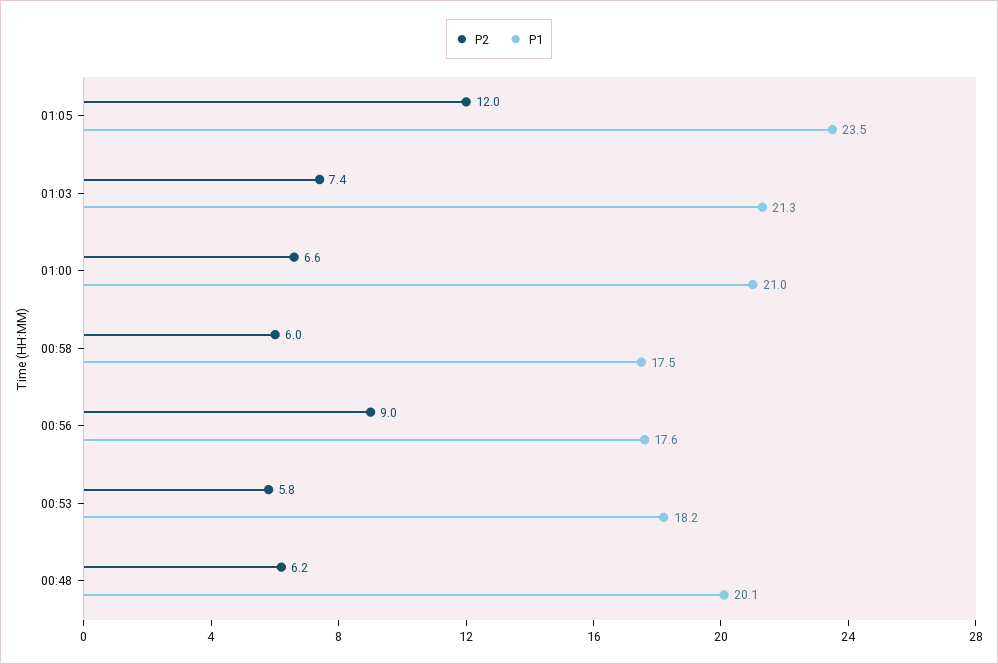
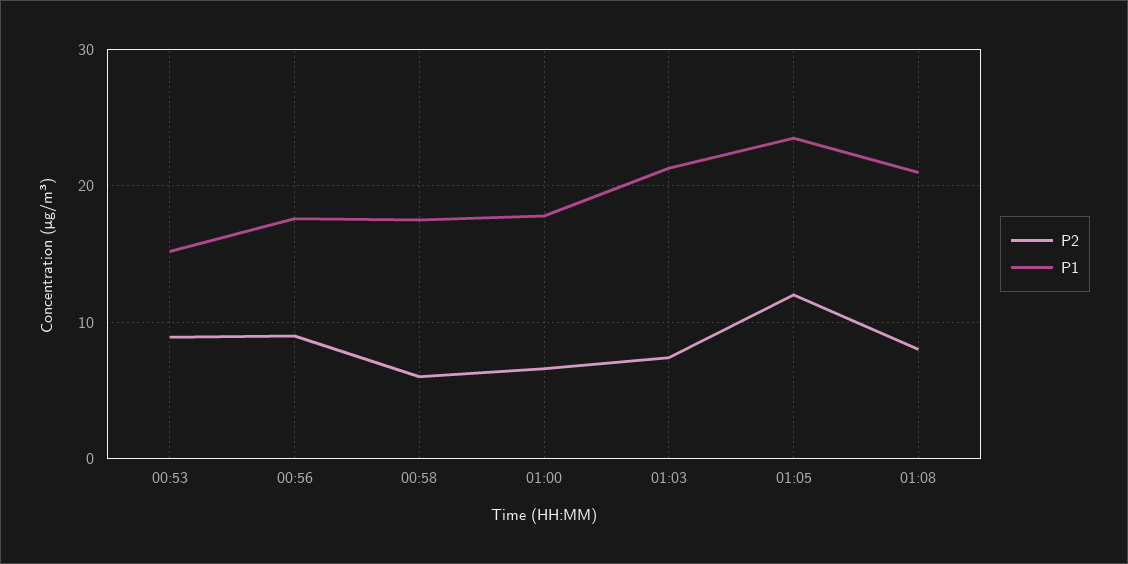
P1, 01:00: 21 -> 18
P2, 00:53: 5.8 -> 9
P1, 00:53: 18.2 -> 15
P2, 00:48: 6.2 -> none
P1, 00:48: 20.1 -> none
P2, 01:08: none -> 8
P1, 01:08: none -> 21

